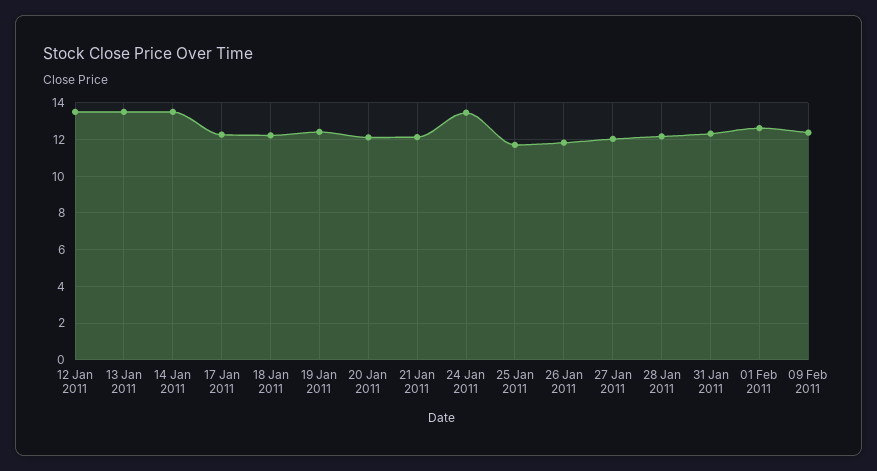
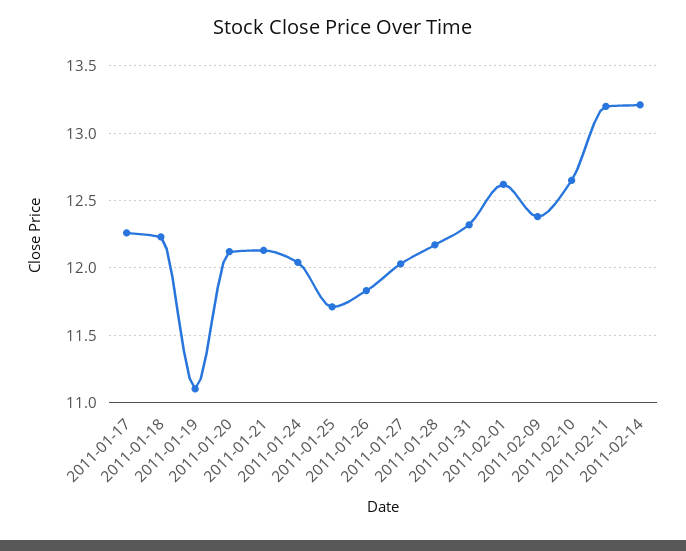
12 Jan 2011: 13.5 -> none
13 Jan 2011: 13.5 -> none
14 Jan 2011: 13.5 -> none
19 Jan 2011: 12.5 -> 11.1
24 Jan 2011: 13.5 -> 12.05
2011-02-10: none -> 12.65
2011-02-11: none -> 13.2
2011-02-14: none -> 13.2

